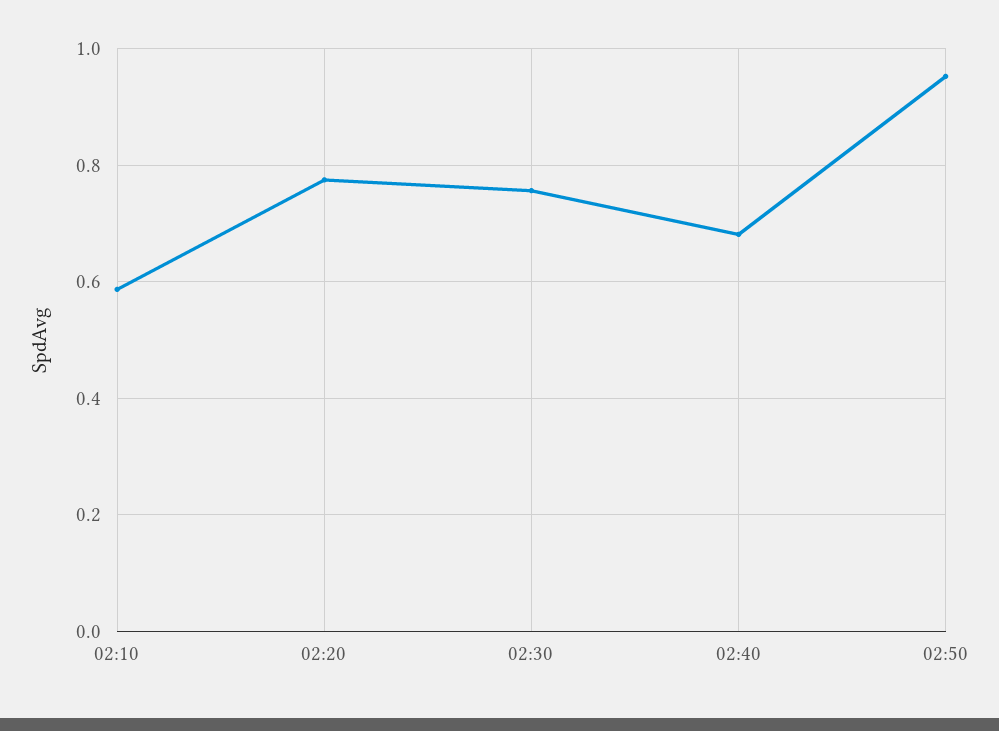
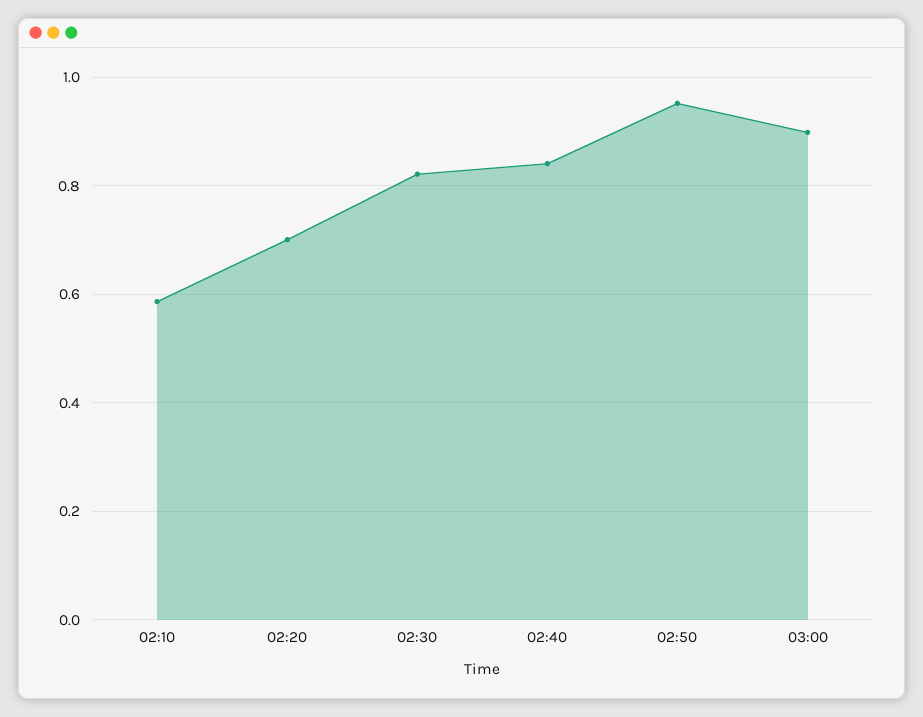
02:20: 0.78 -> 0.7
02:30: 0.76 -> 0.82
02:40: 0.68 -> 0.84
03:00: none -> 0.9

